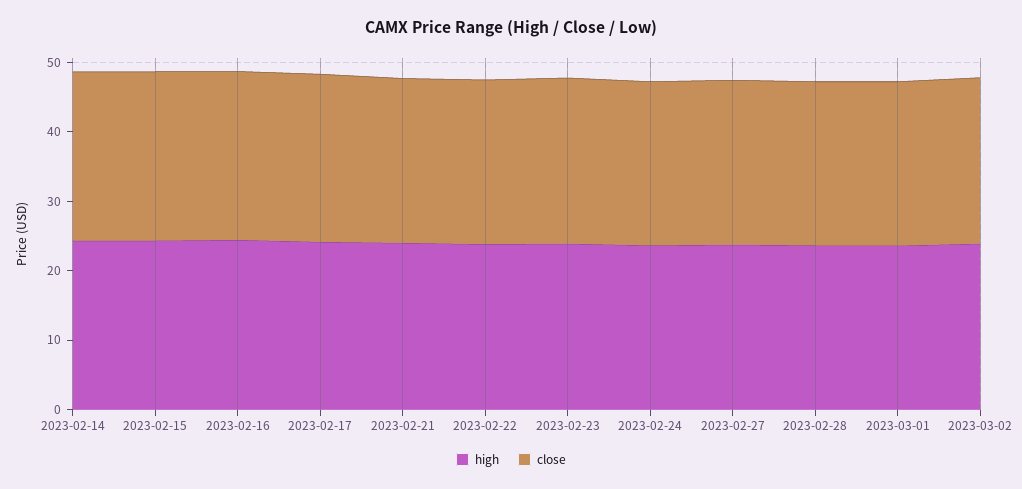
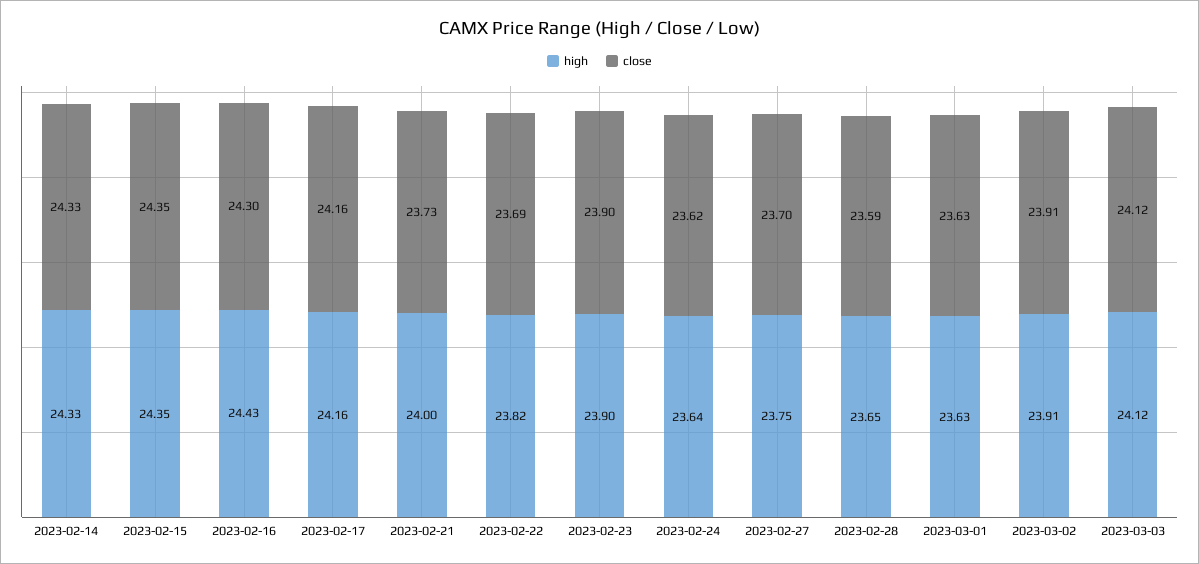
high, 2023-03-03: none -> 24.12
close, 2023-03-03: none -> 24.12

